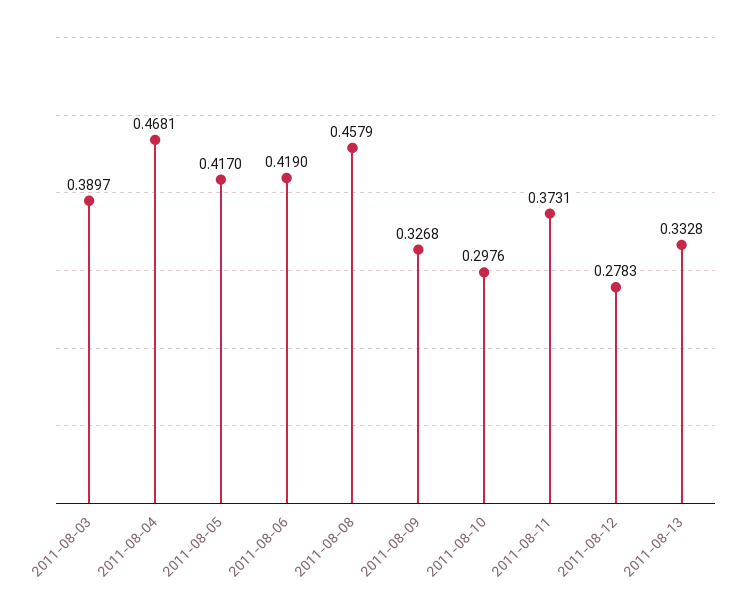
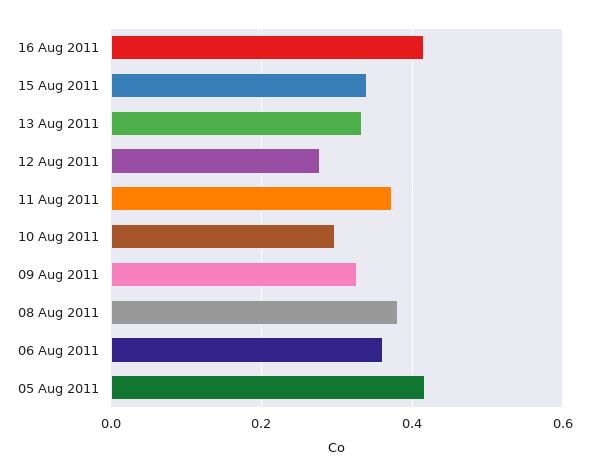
2011-08-03: 0.3897 -> none
2011-08-04: 0.4681 -> none
2011-08-06: 0.419 -> 0.36
2011-08-08: 0.4579 -> 0.38
16 Aug 2011: none -> 0.42
15 Aug 2011: none -> 0.34

